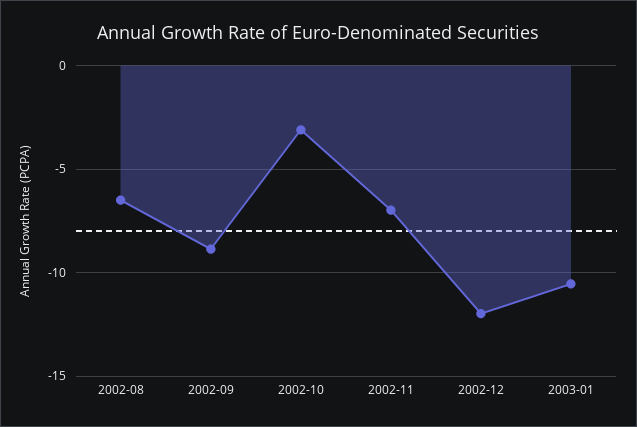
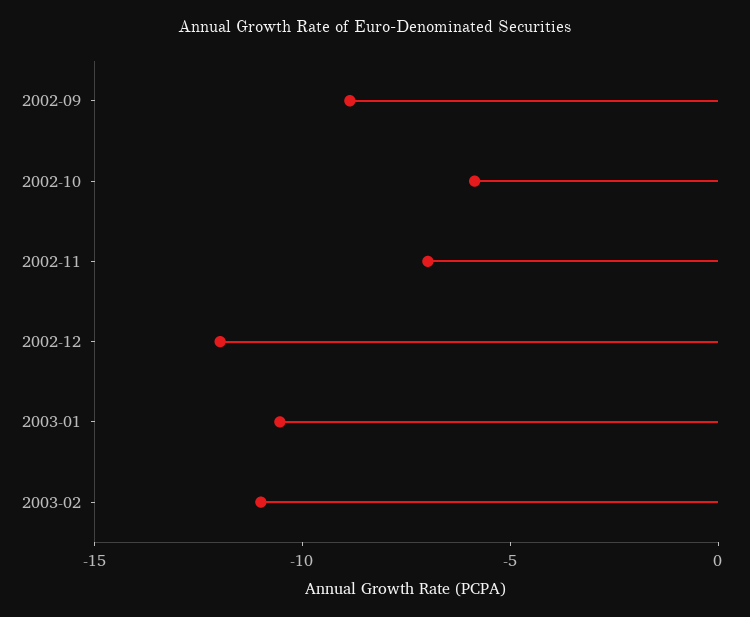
2002-08: -6.5 -> none
2002-10: -3 -> -6
2003-02: none -> -11

